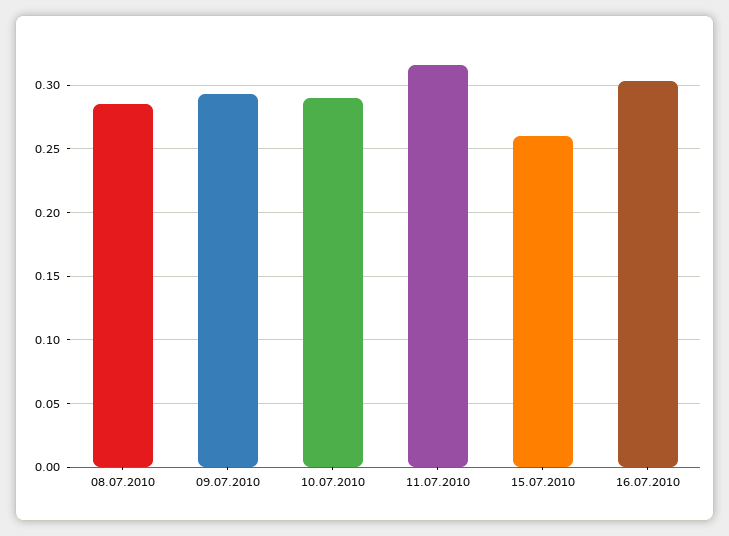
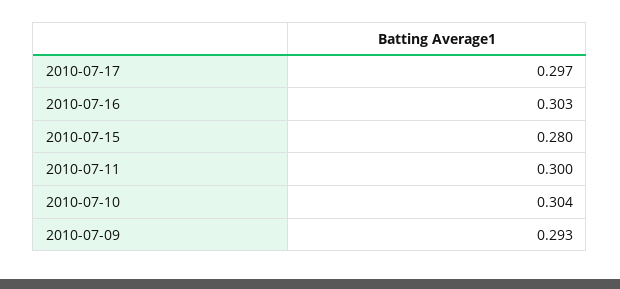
08.07.2010: 0.285 -> none
10.07.2010: 0.29 -> 0.304
11.07.2010: 0.315 -> 0.3
15.07.2010: 0.26 -> 0.28
2010-07-17: none -> 0.297

